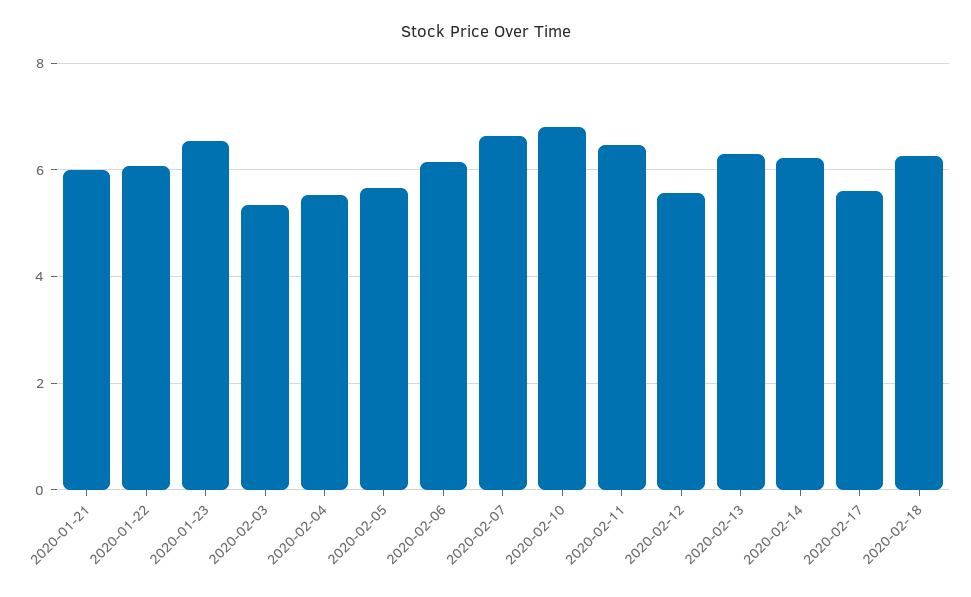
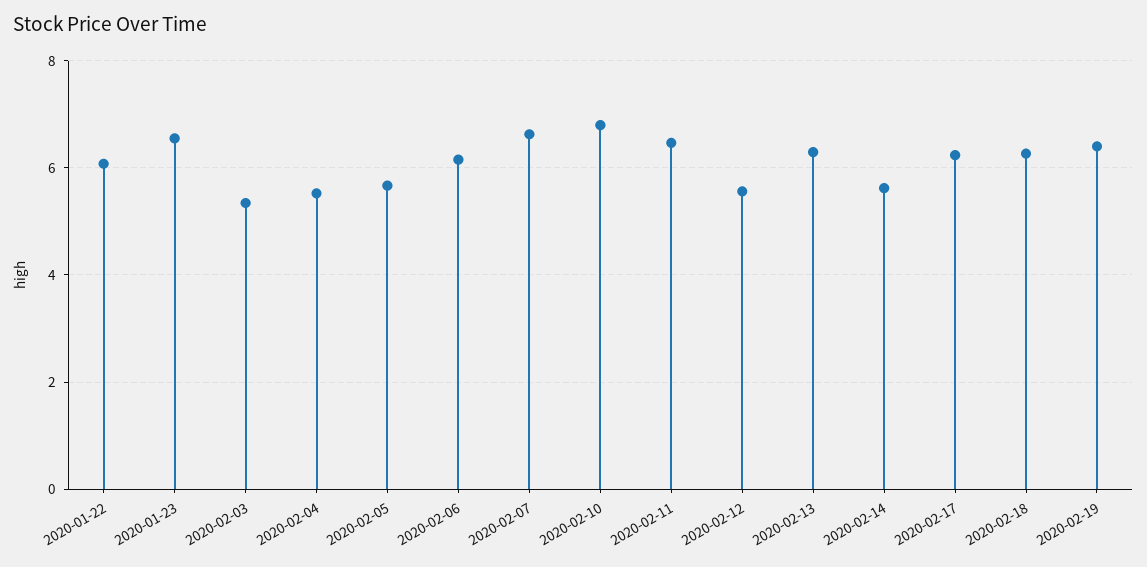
2020-01-21: 6 -> none
2020-02-14: 6.2 -> 5.6
2020-02-17: 5.6 -> 6.2
2020-02-19: none -> 6.4

